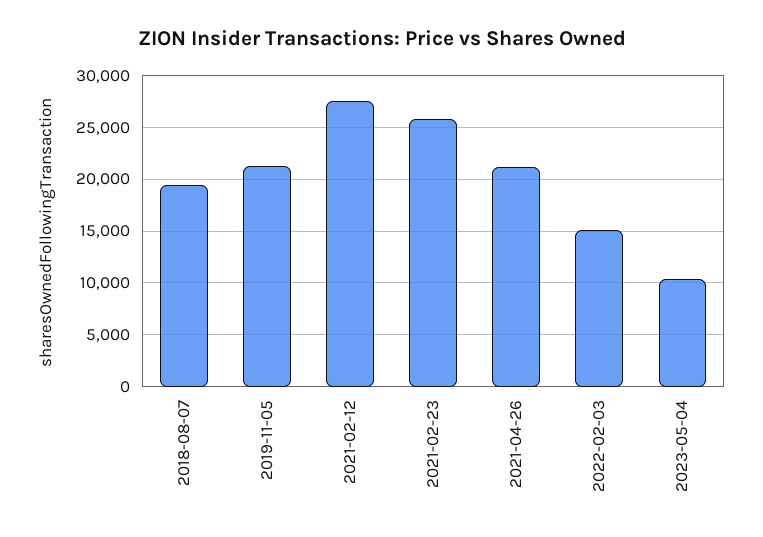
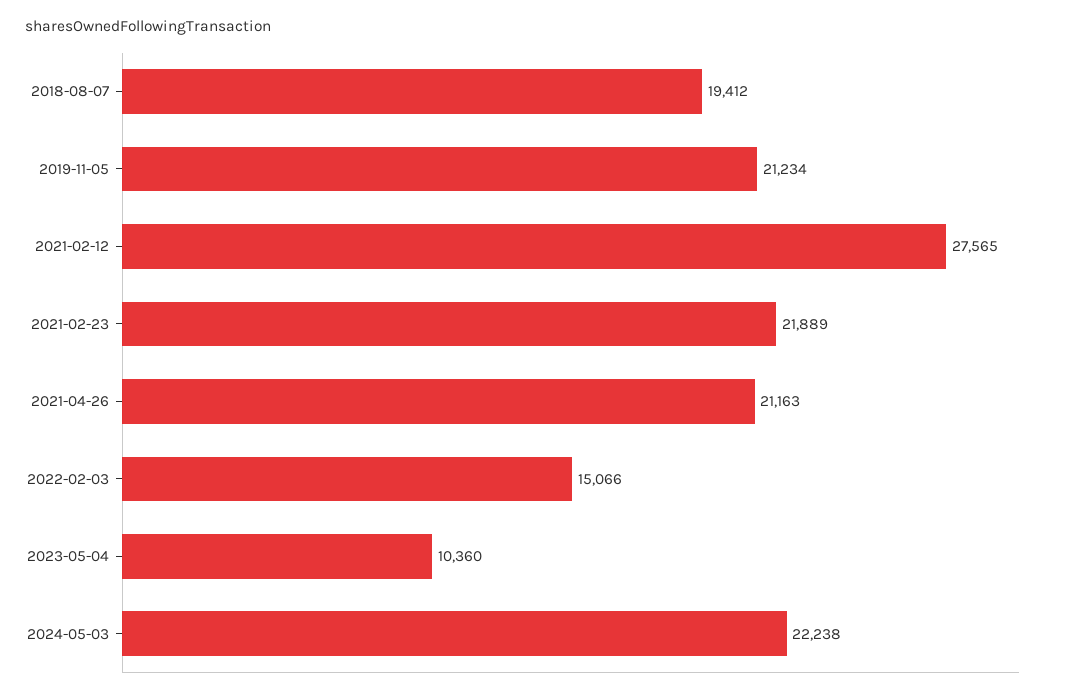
2021-02-23: 26000 -> 21889
2024-05-03: none -> 22238

